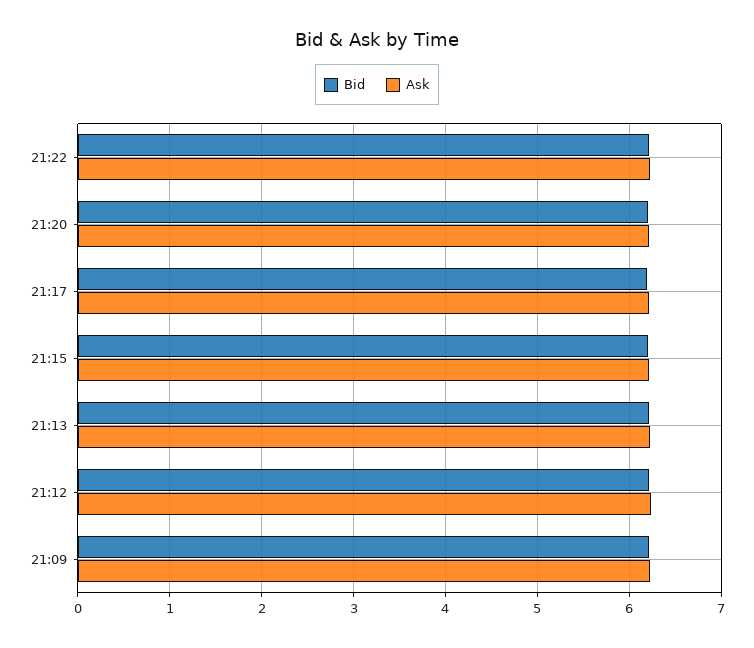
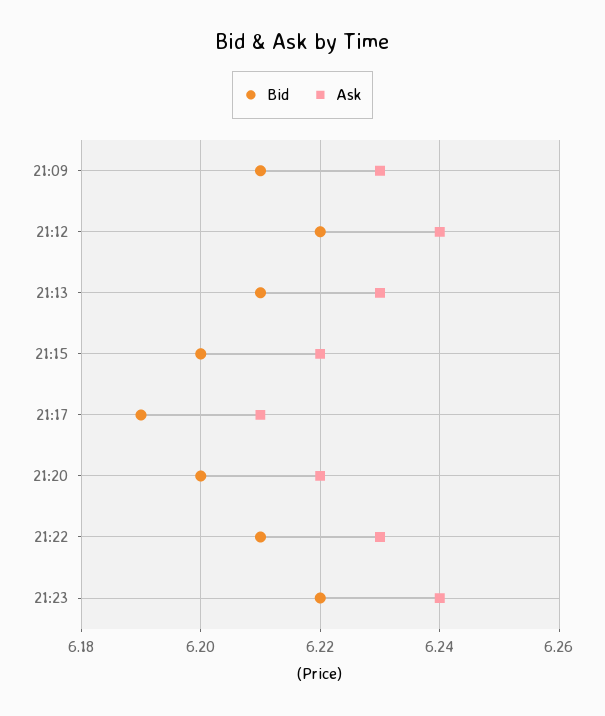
Bid, 21:23: none -> 6.22
Ask, 21:23: none -> 6.24

